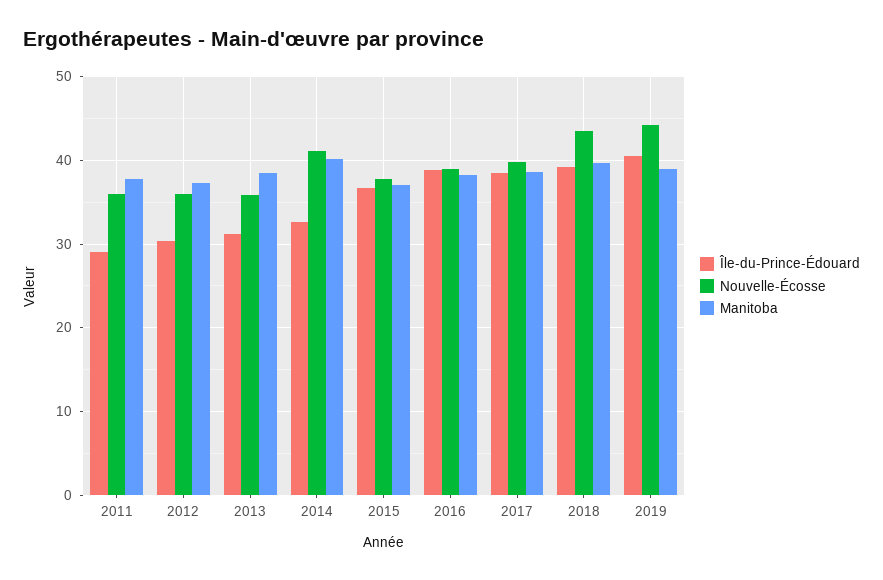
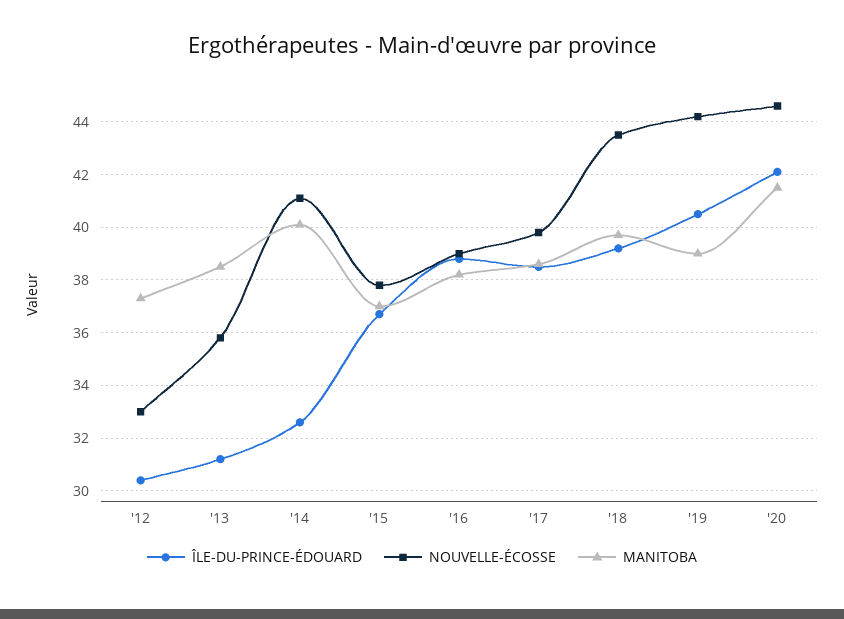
Île-du-Prince-Édouard, 2011: 29 -> none
Nouvelle-Écosse, 2011: 36 -> none
Manitoba, 2011: 38 -> none
Nouvelle-Écosse, 2012: 36 -> 33
Île-du-Prince-Édouard, '20: none -> 42
Nouvelle-Écosse, '20: none -> 44.5
Manitoba, '20: none -> 41.5

